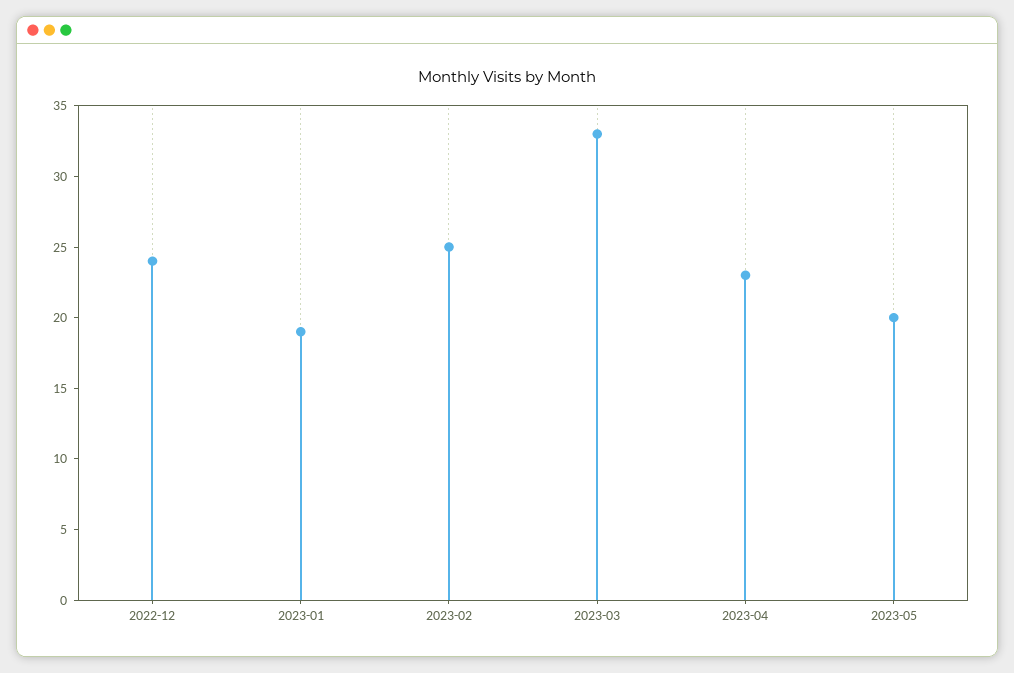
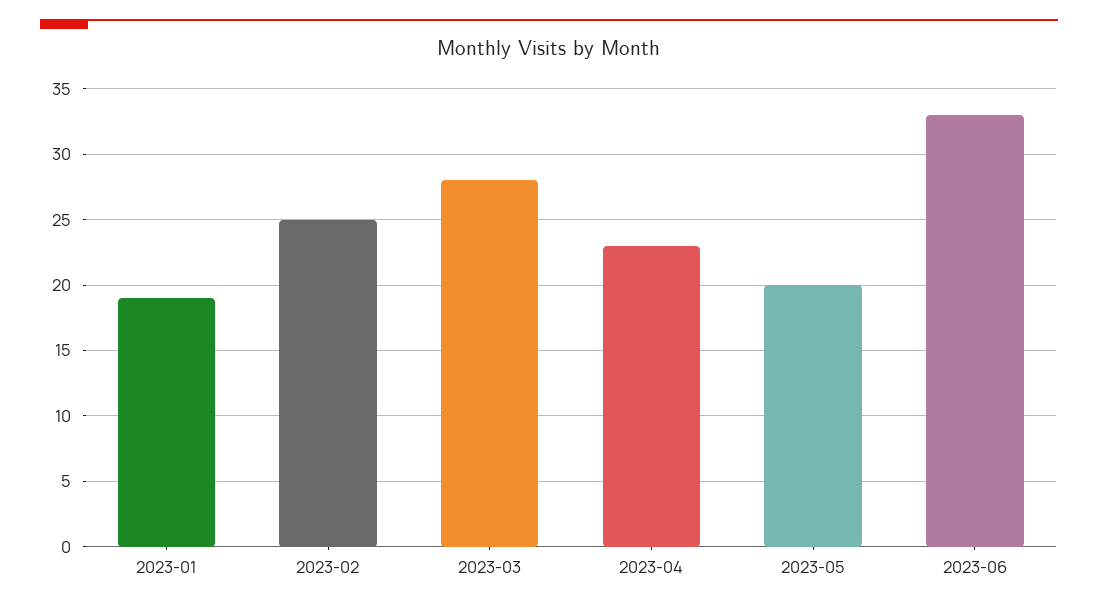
2022-12: 24 -> none
2023-03: 33 -> 28
2023-06: none -> 33

